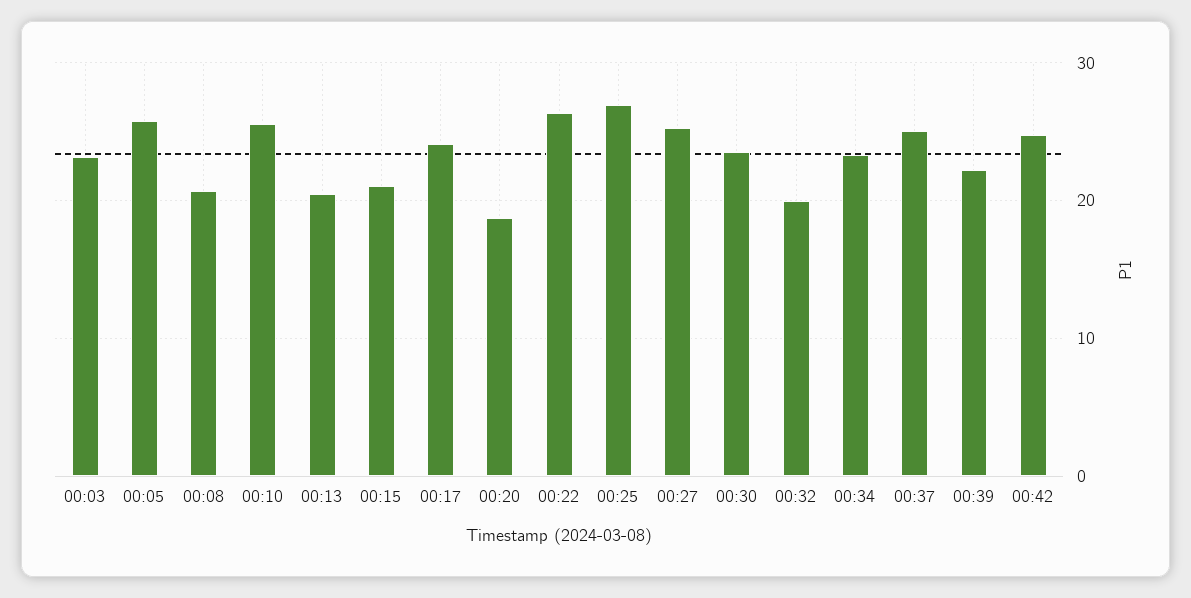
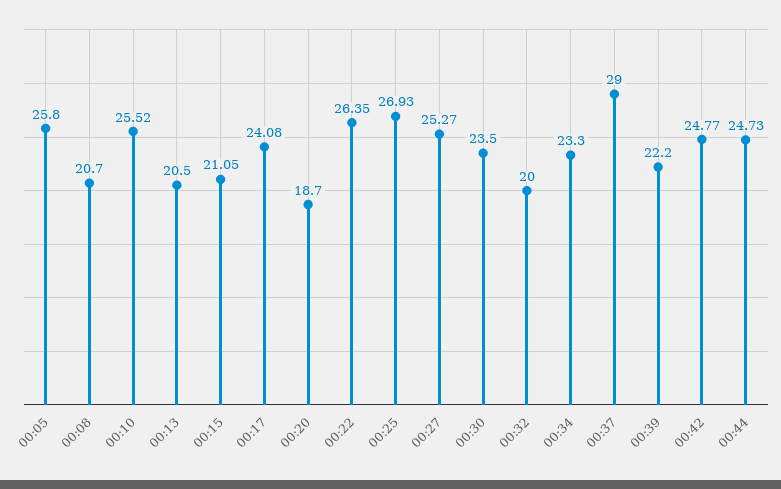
00:03: 23 -> none
00:37: 25 -> 29
00:44: none -> 24.73

